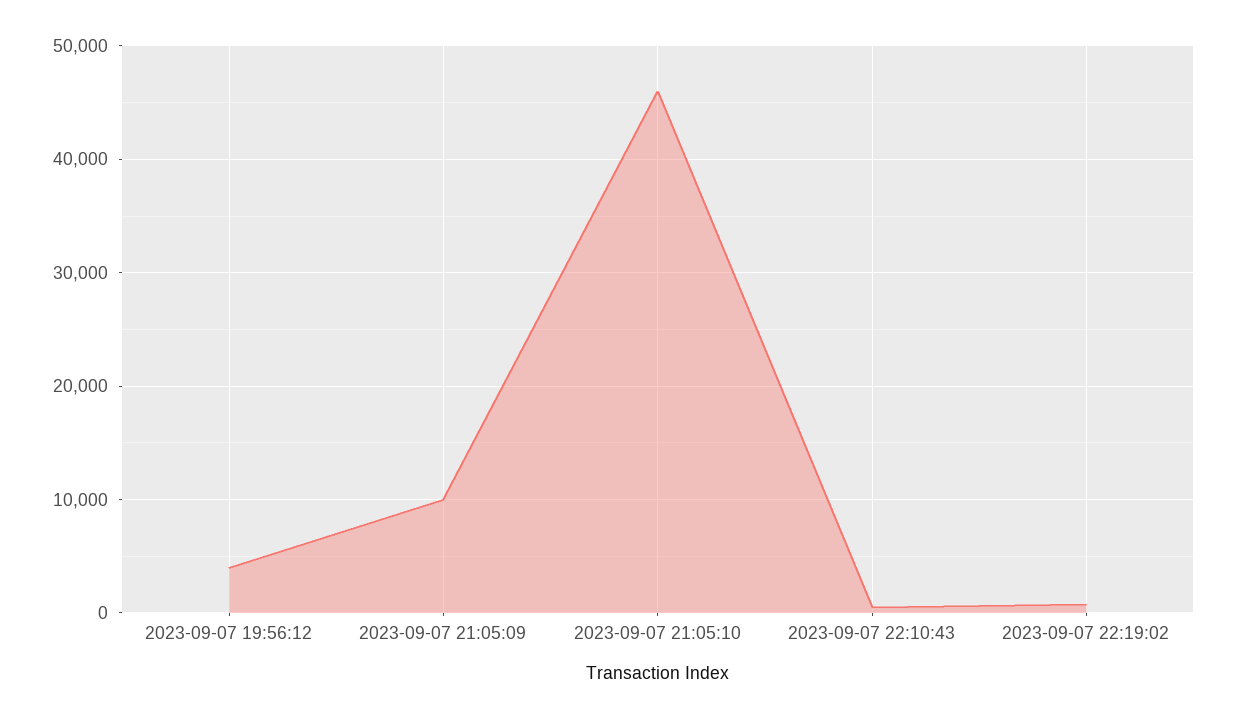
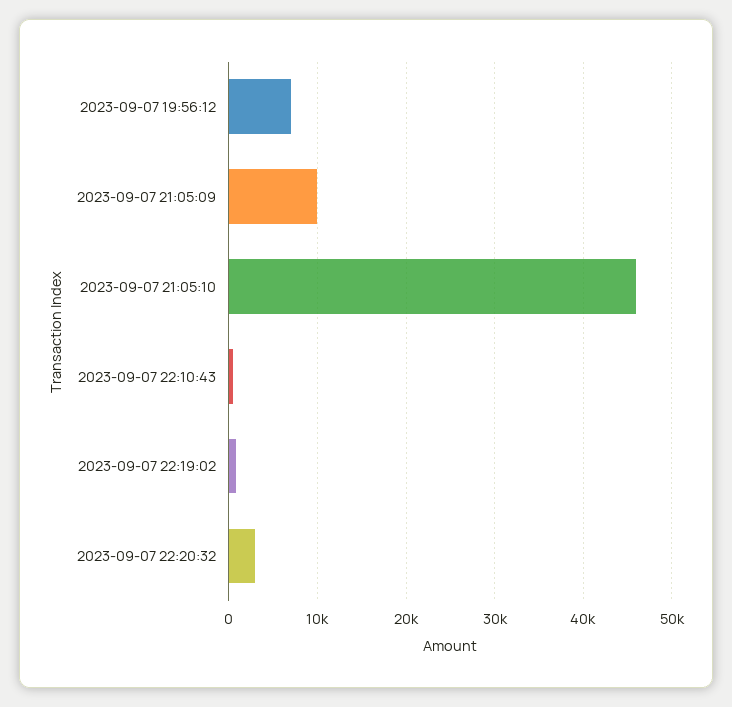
2023-09-07 19:56:12: 4000 -> 7000
2023-09-07 22:20:32: none -> 3000

